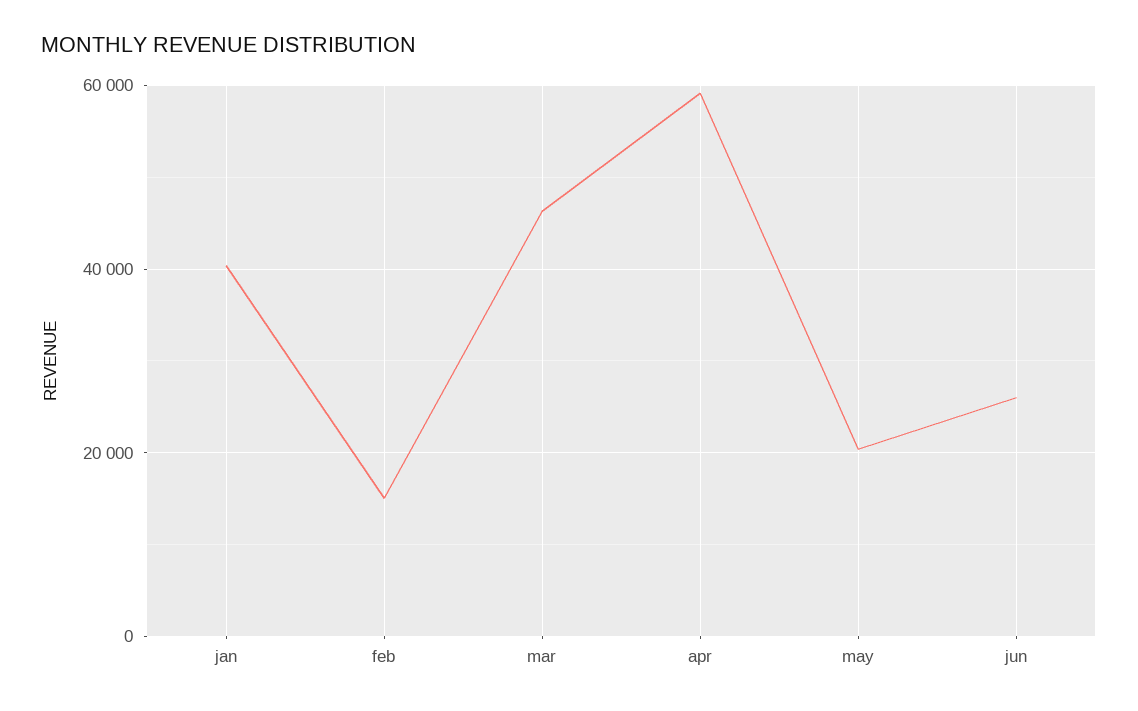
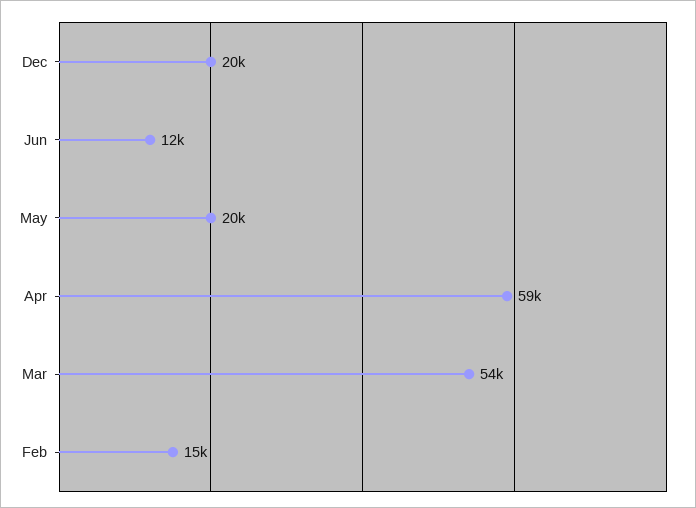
jan: 40000 -> none
mar: 46000 -> 54000
jun: 26000 -> 12000
Dec: none -> 20000

